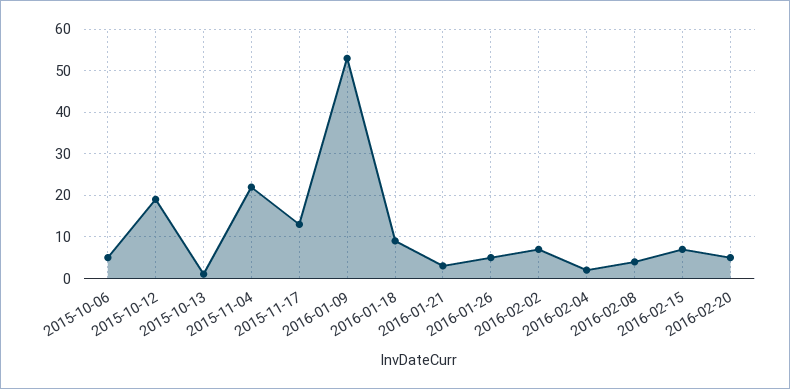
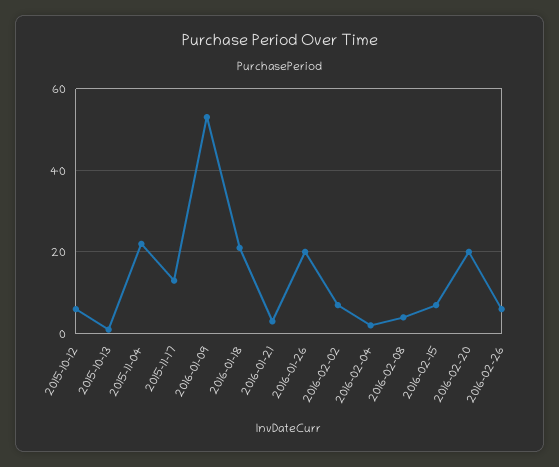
2015-10-06: 5 -> none
2015-10-12: 20 -> 5
2016-01-18: 10 -> 20
2016-01-26: 5 -> 20
2016-02-20: 5 -> 20
2016-02-26: none -> 5

